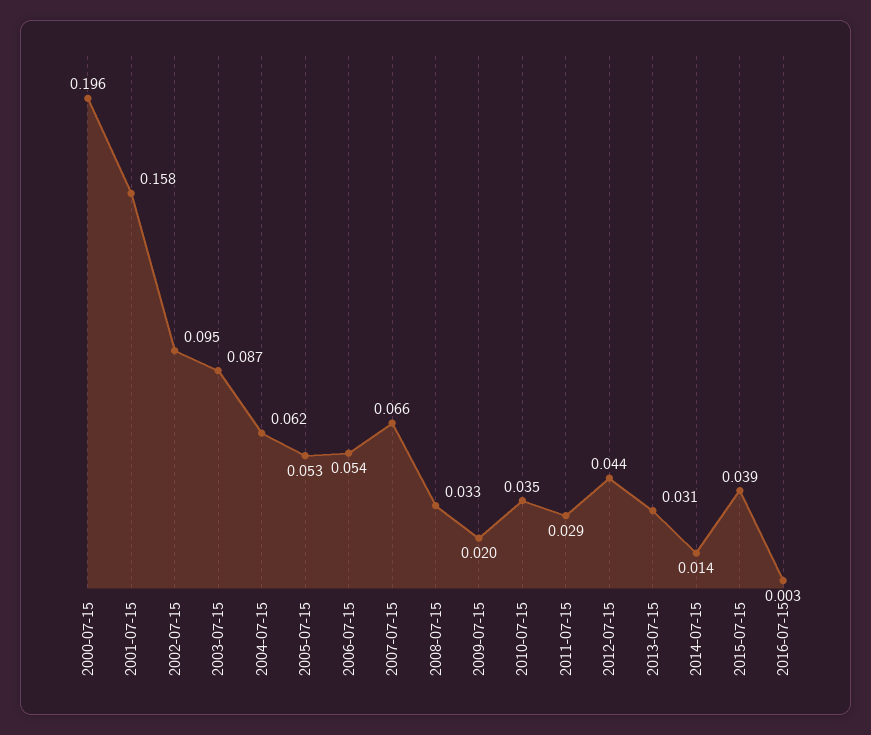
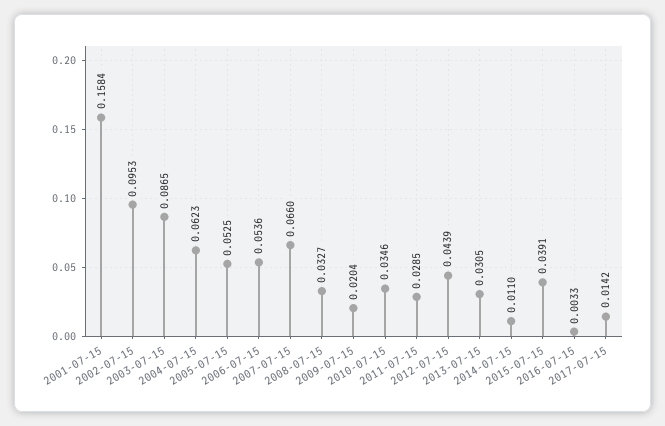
2000-07-15: 0.196 -> none
2014-07-15: 0.014 -> 0.011
2017-07-15: none -> 0.0142

